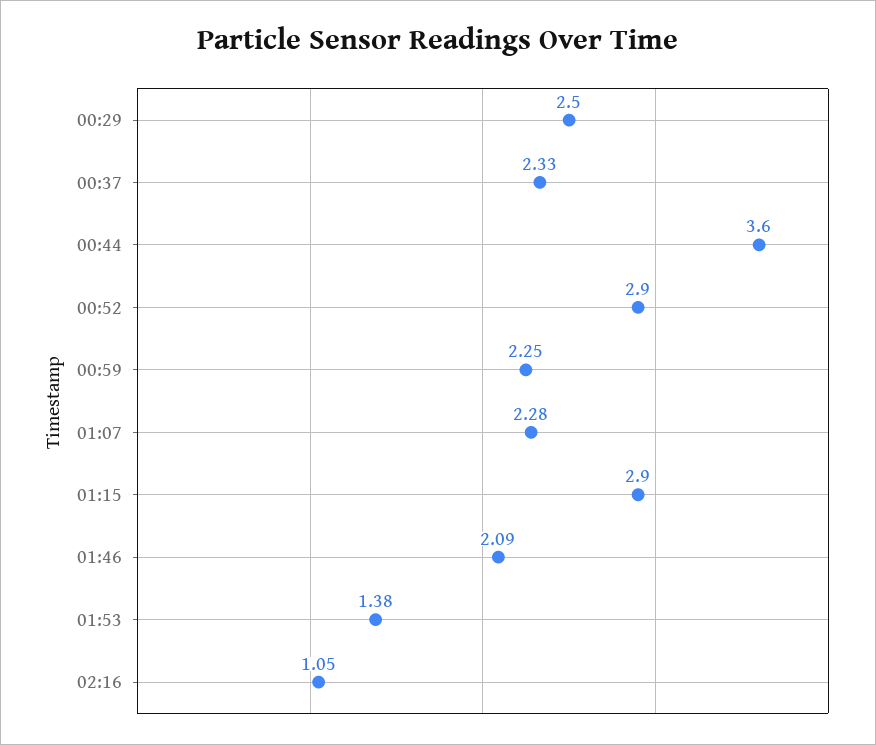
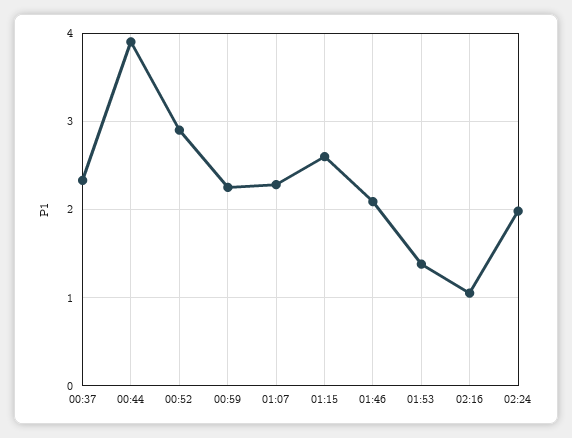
00:29: 2.5 -> none
00:44: 3.6 -> 3.9
01:15: 2.9 -> 2.6
02:24: none -> 2

